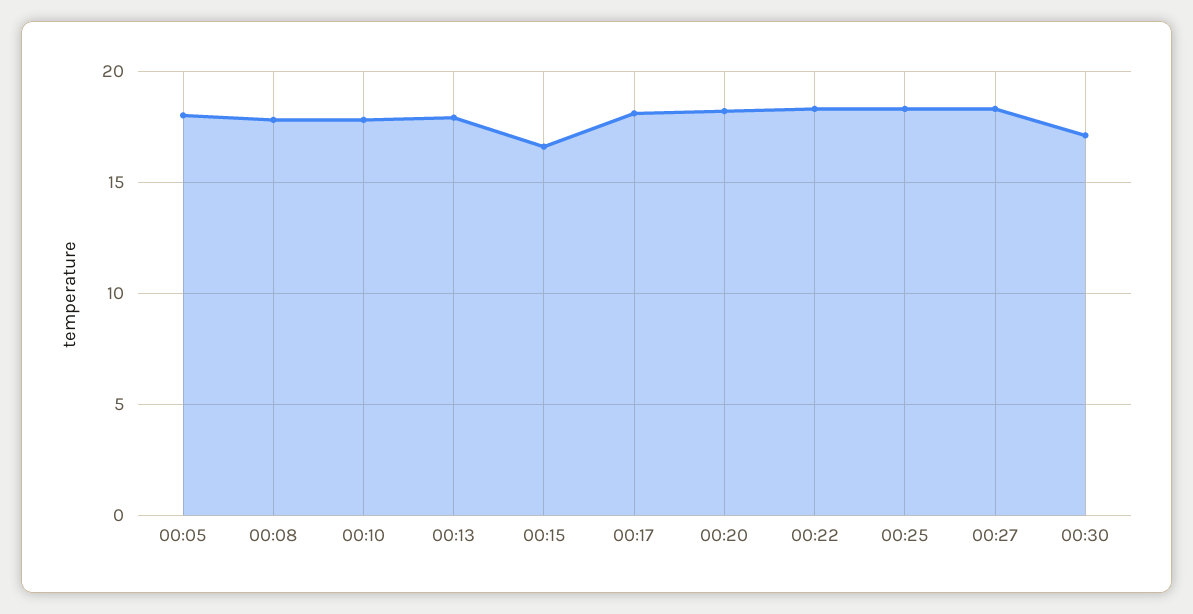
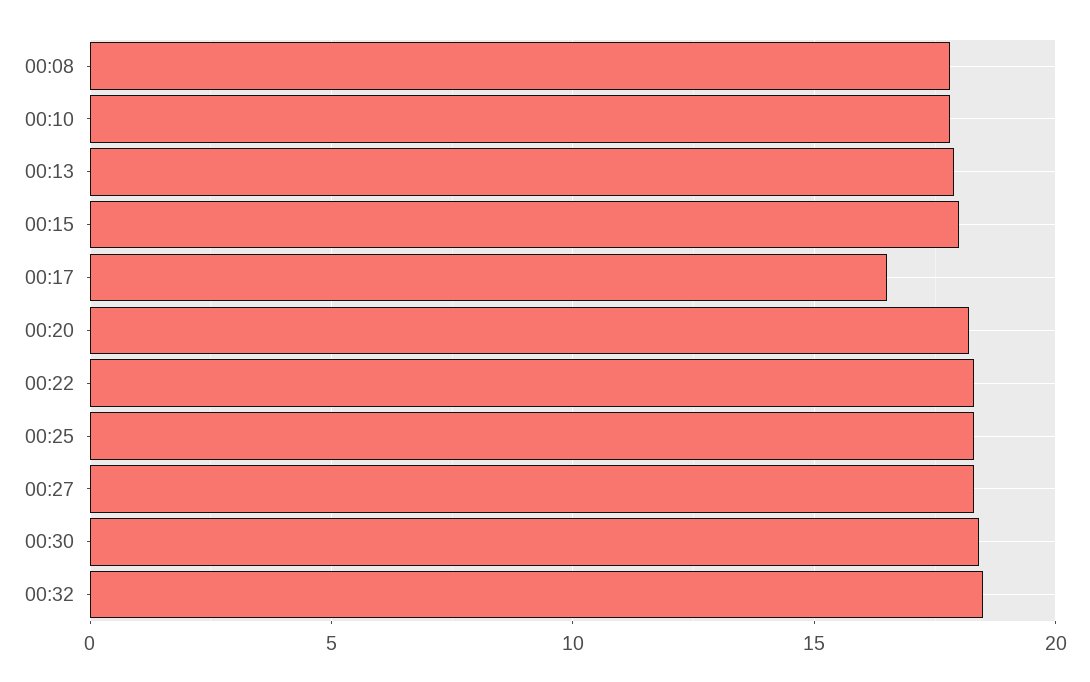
00:05: 18 -> none
00:15: 16.5 -> 18
00:17: 18 -> 16.5
00:30: 17 -> 18.5
00:32: none -> 18.5

